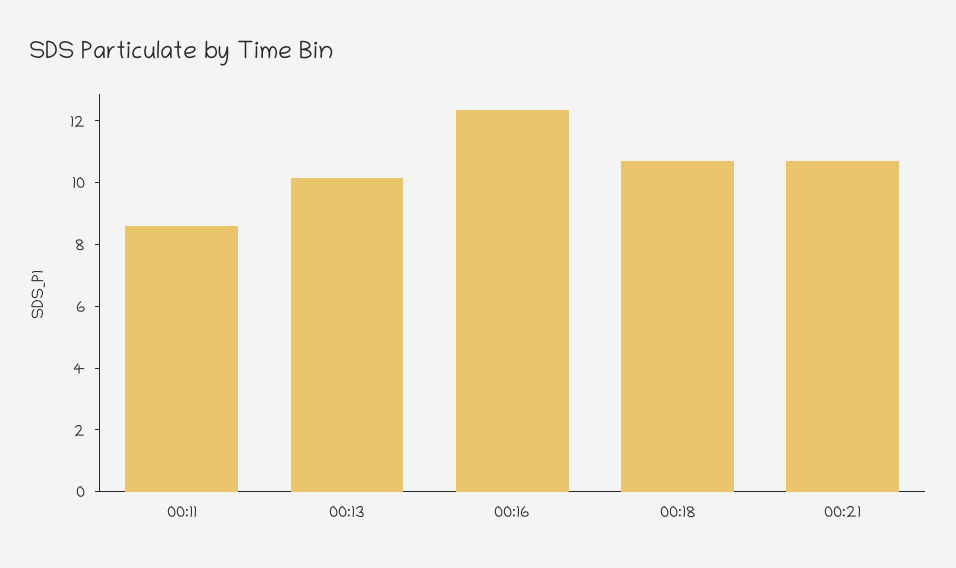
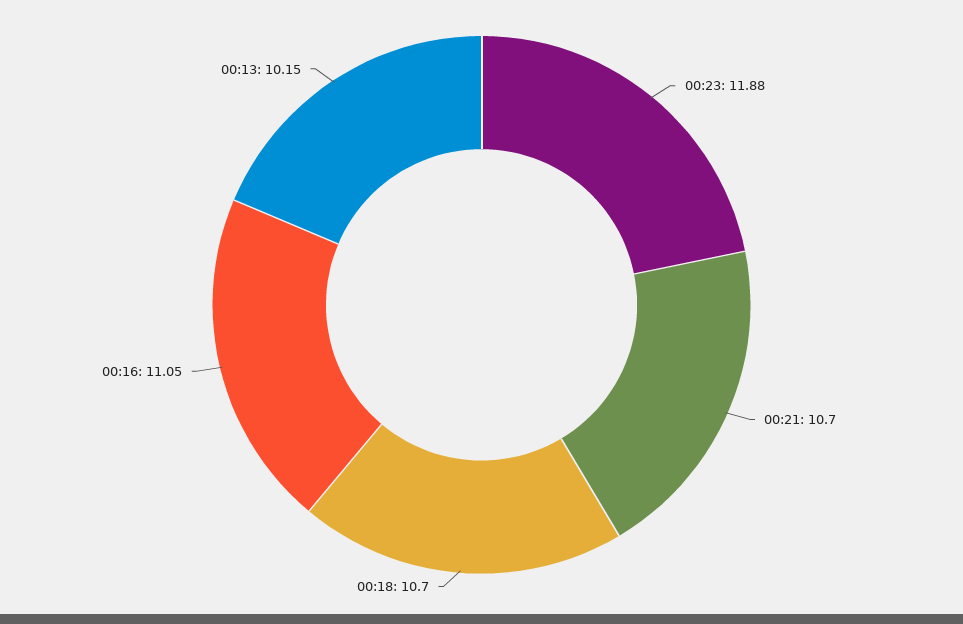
00:11: 8.5 -> none
00:16: 12.5 -> 11.05
00:23: none -> 11.88

